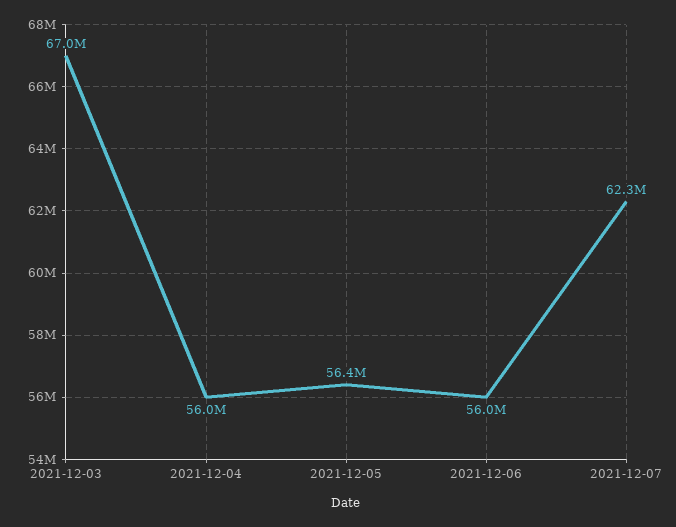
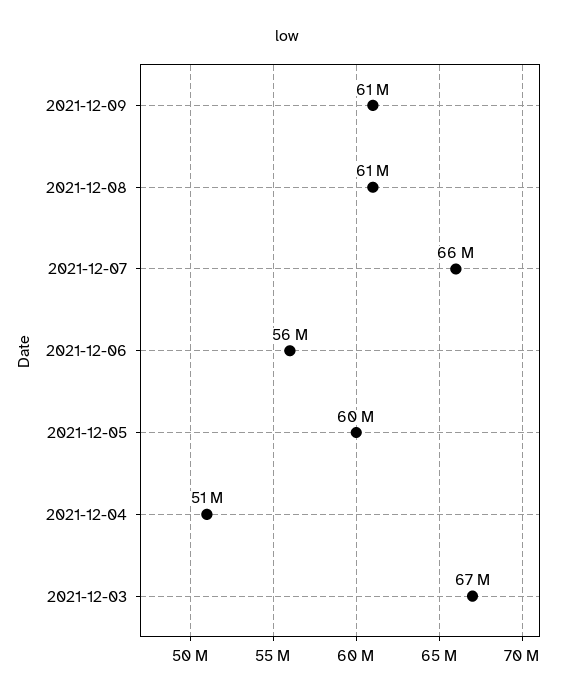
2021-12-04: 56000000 -> 51000000
2021-12-05: 56400000 -> 60000000
2021-12-07: 62300000 -> 66000000
2021-12-09: none -> 61000000
2021-12-08: none -> 61000000

